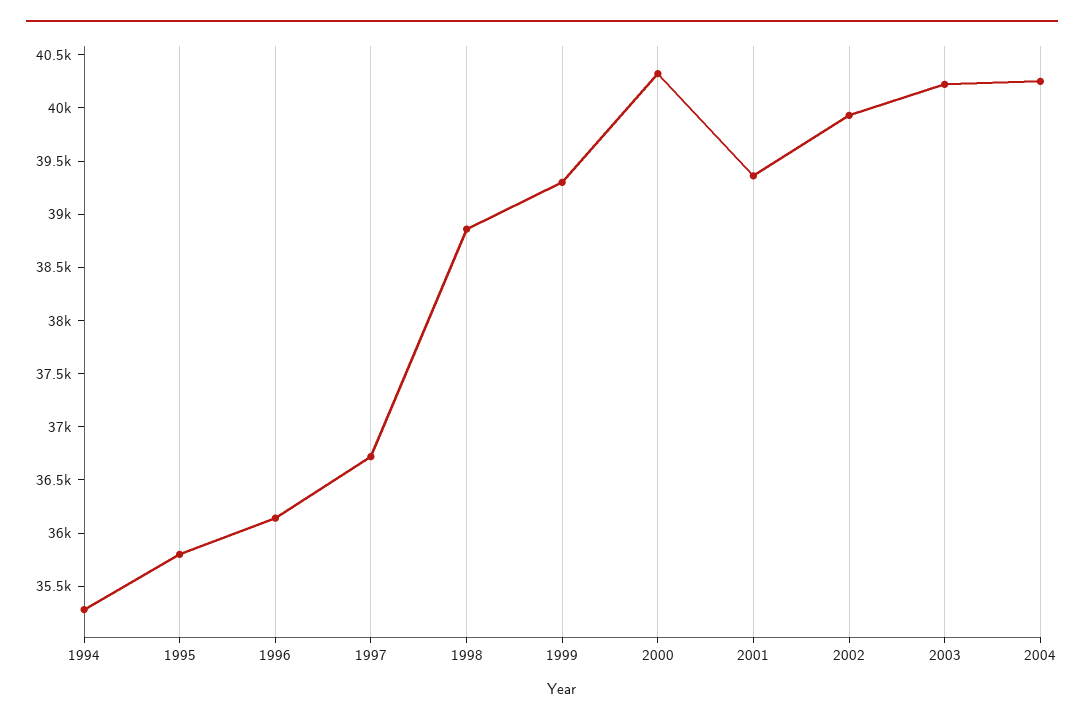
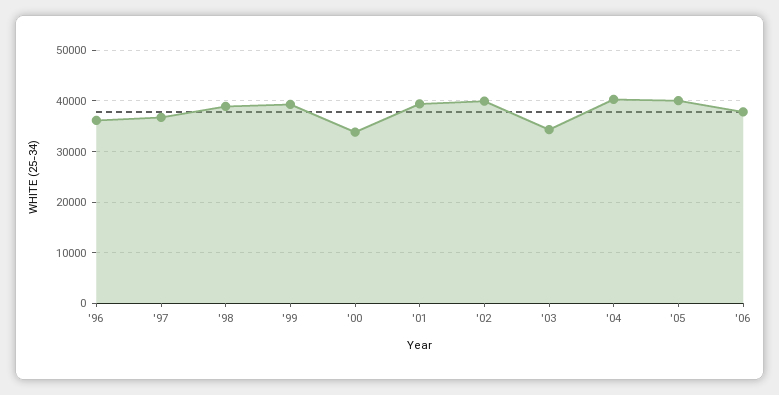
1994: 35300 -> none
1995: 35800 -> none
2000: 40300 -> 34000
2003: 40200 -> 34000
'05: none -> 40000
'06: none -> 38000

